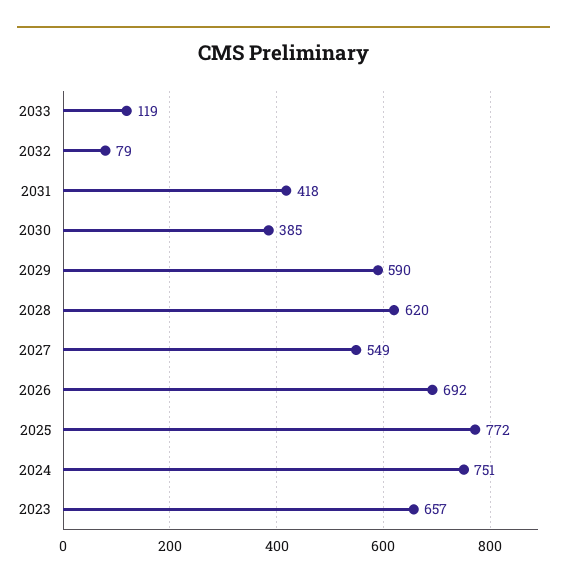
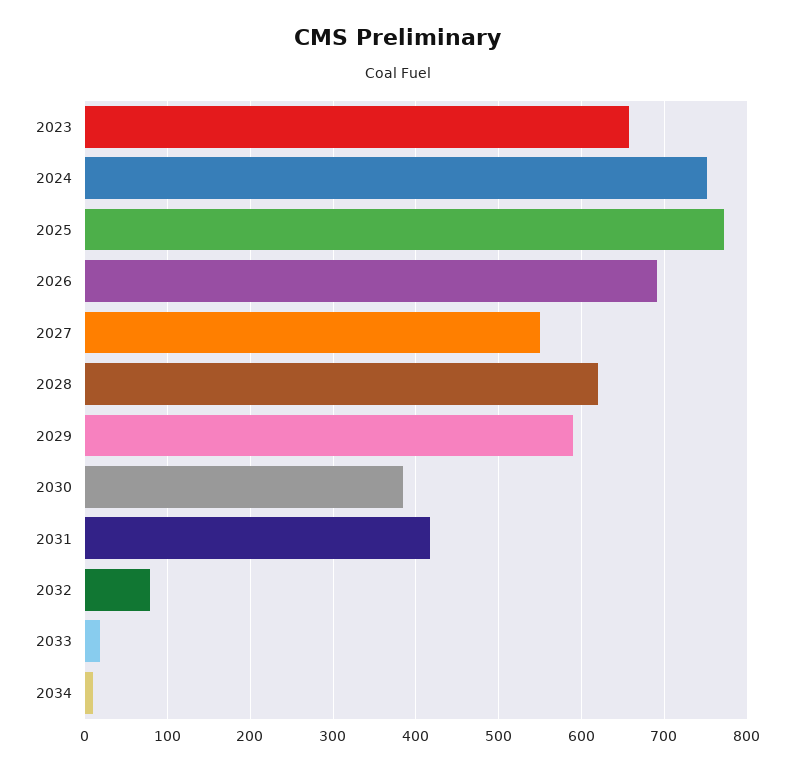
2033: 119 -> 20
2034: none -> 10

